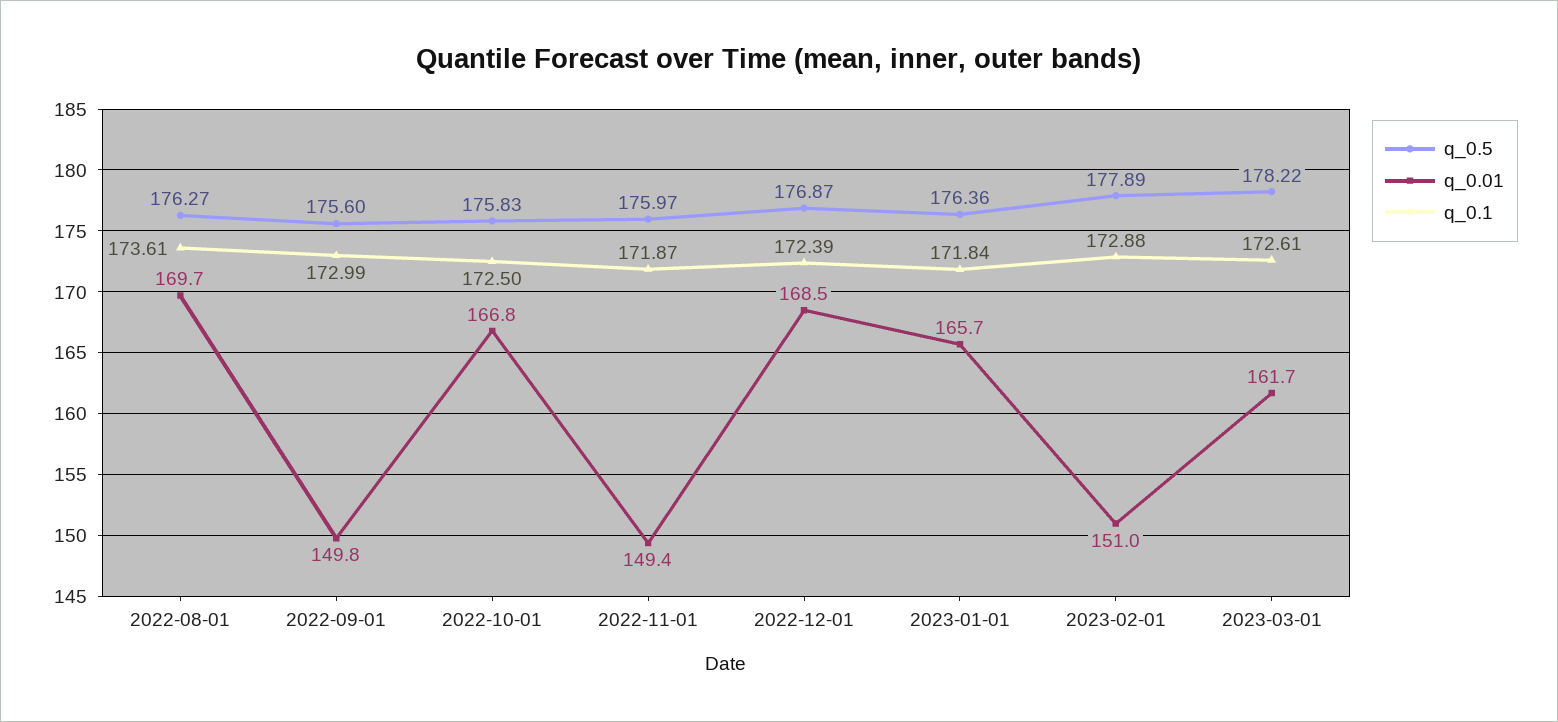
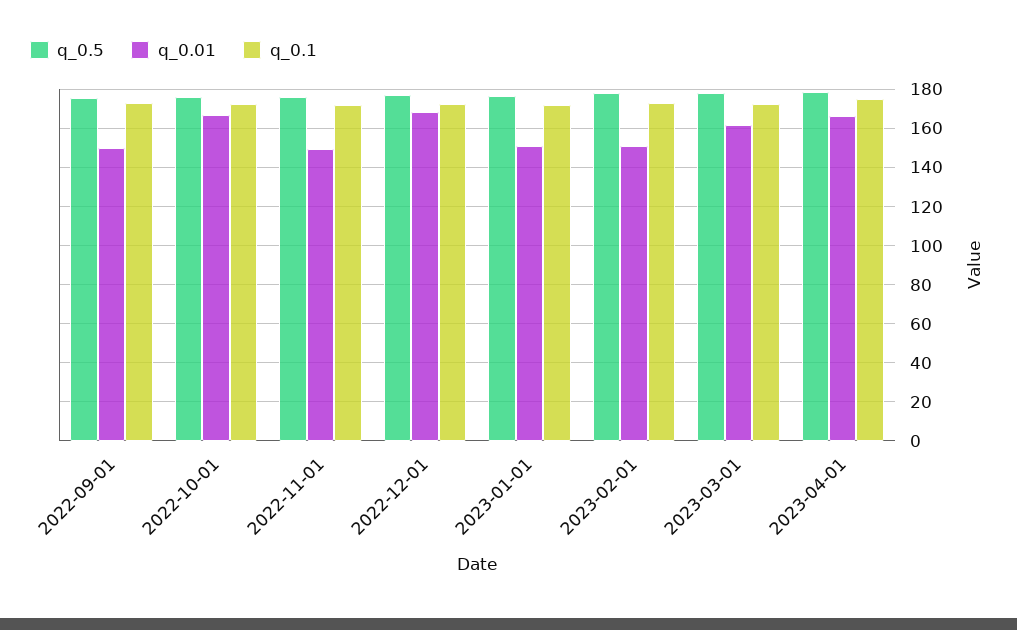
q_0.5, 2022-08-01: 176.27 -> none
q_0.01, 2022-08-01: 169.7 -> none
q_0.1, 2022-08-01: 173.61 -> none
q_0.01, 2023-01-01: 165.7 -> 150
q_0.5, 2023-04-01: none -> 180
q_0.01, 2023-04-01: none -> 165
q_0.1, 2023-04-01: none -> 175

